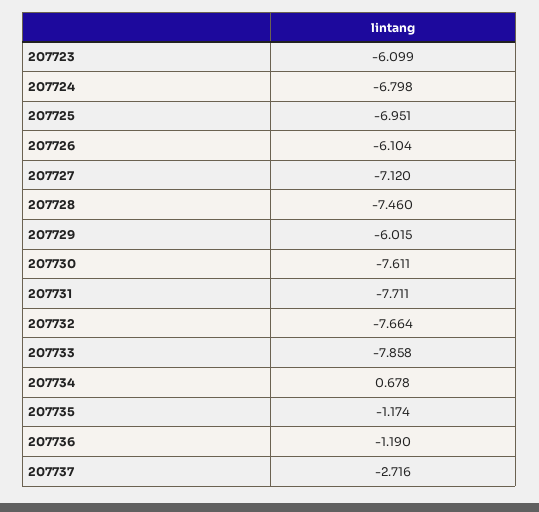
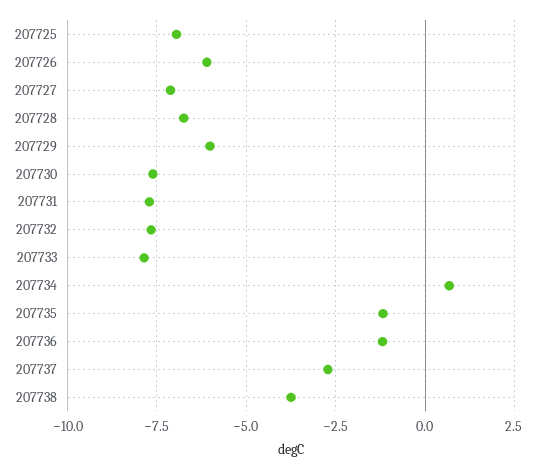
207723: -6.099 -> none
207724: -6.798 -> none
207728: -7.46 -> -6.75
207738: none -> -3.75

